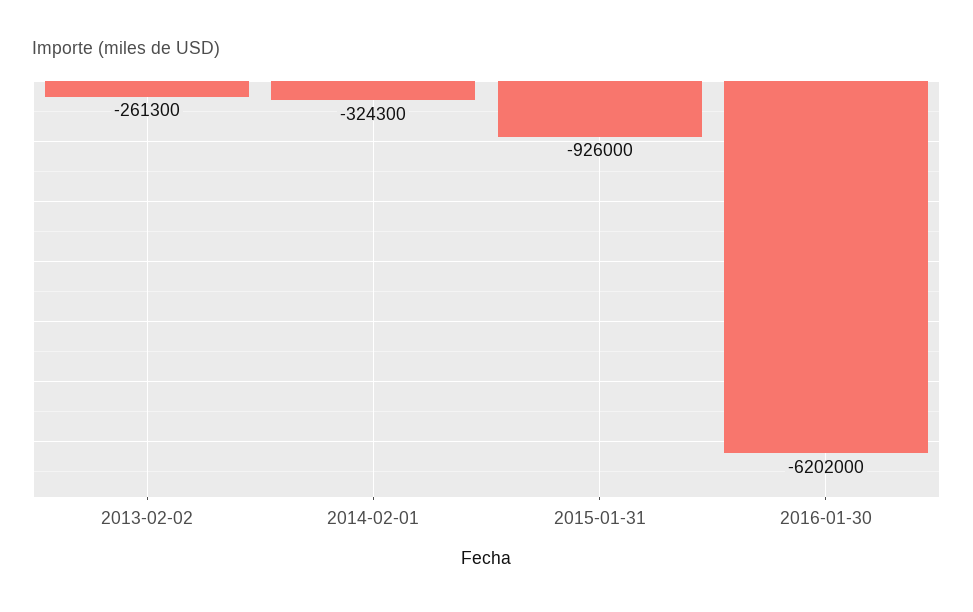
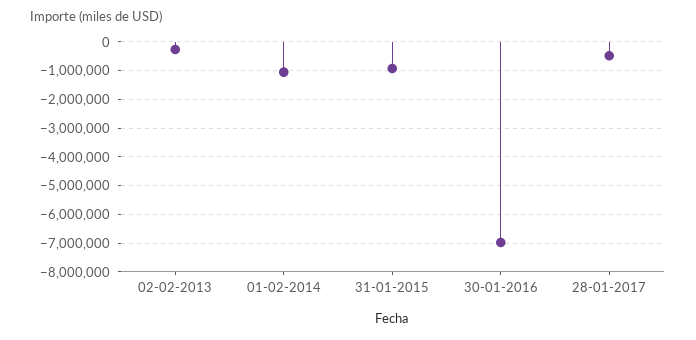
2014-02-01: -324300 -> -1000000
2016-01-30: -6202000 -> -7000000
28-01-2017: none -> -500000

